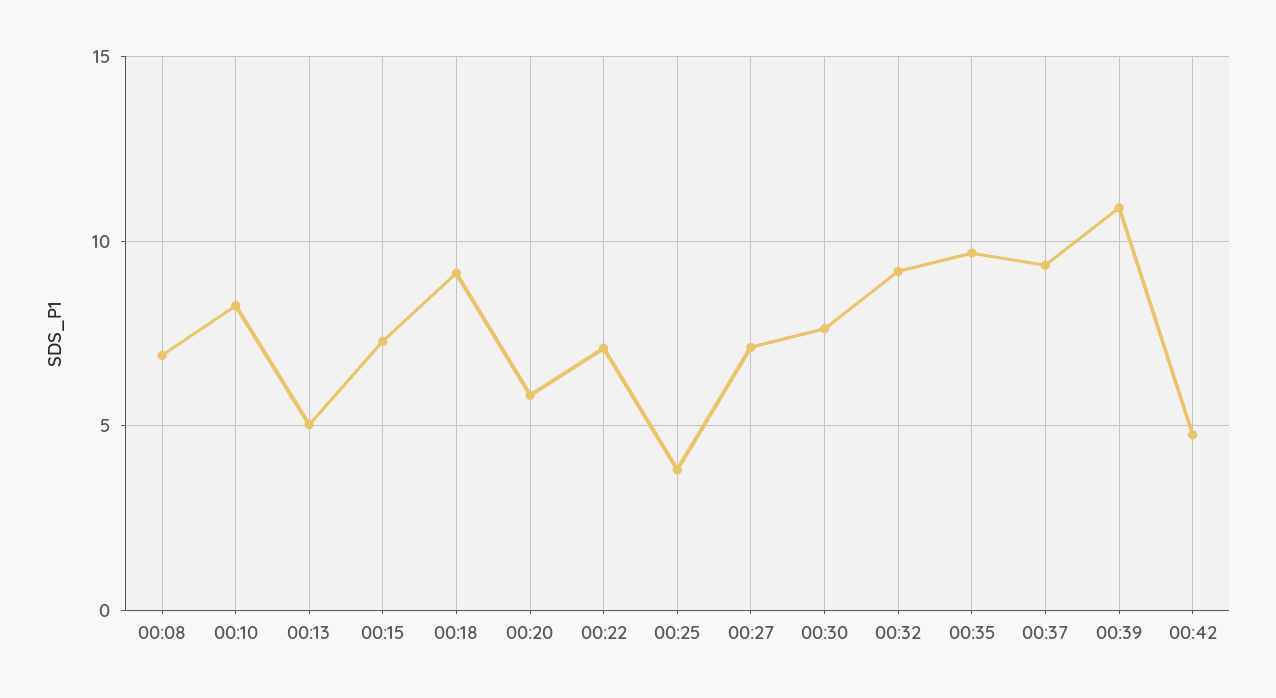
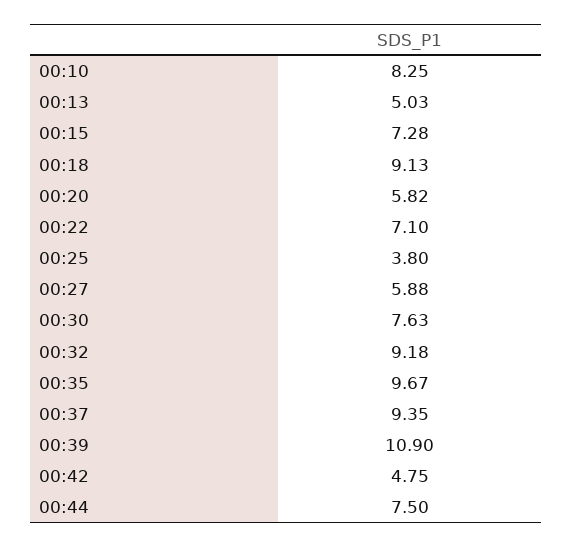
00:08: 7 -> none
00:27: 7 -> 5.88
00:44: none -> 7.5

